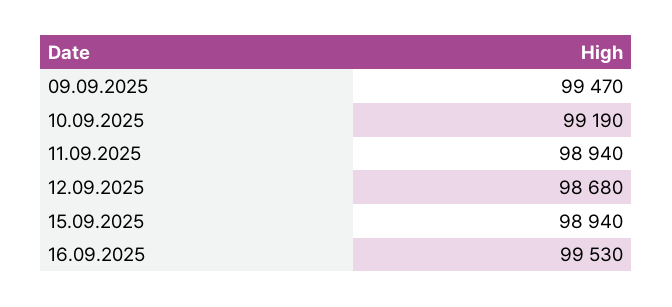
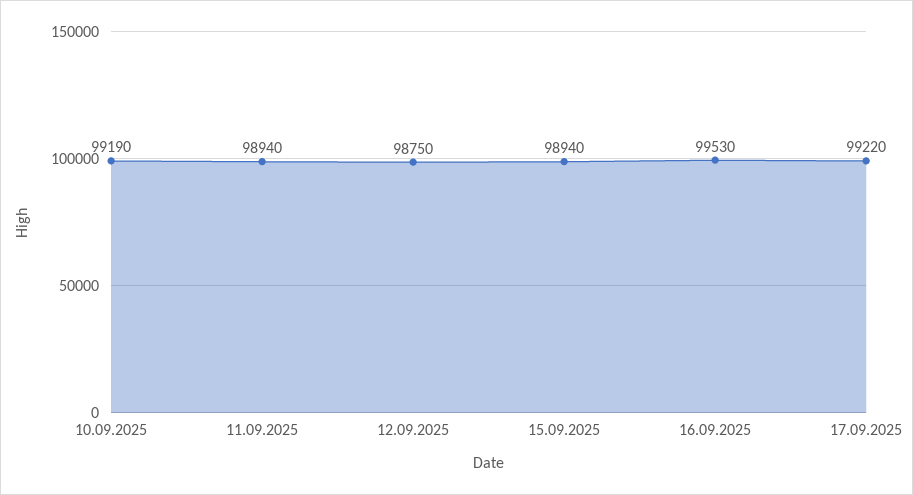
09.09.2025: 99470 -> none
12.09.2025: 98680 -> 98750
17.09.2025: none -> 99220

